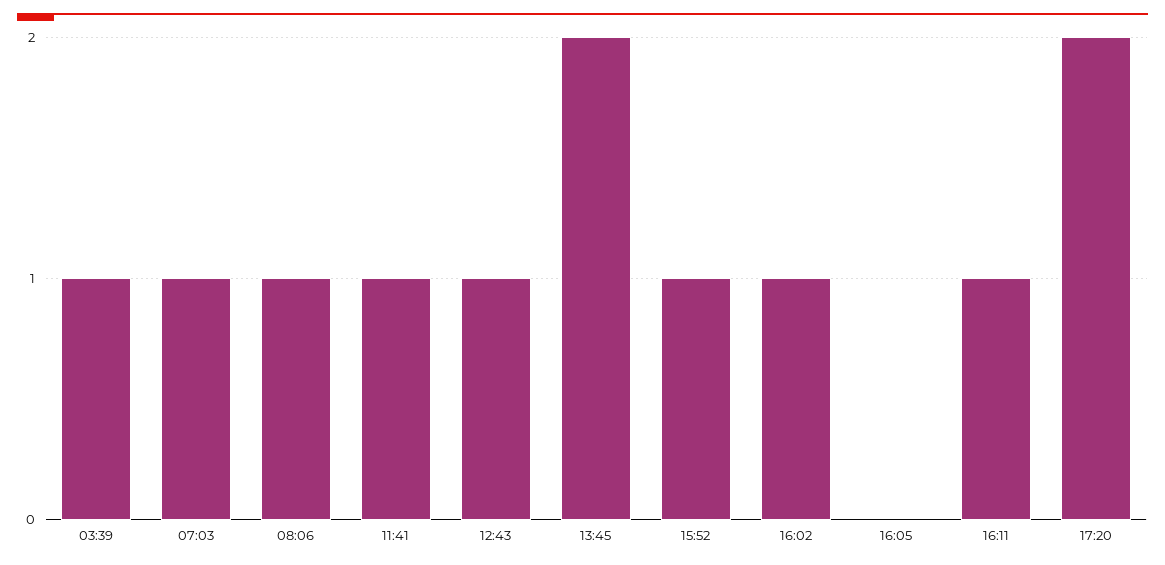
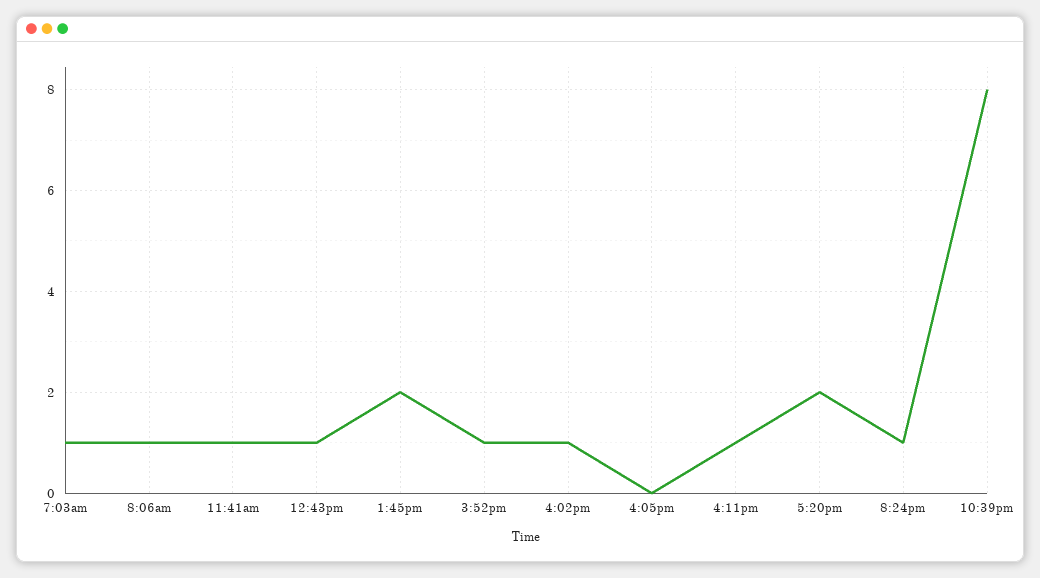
03:39: 1 -> none
8:24pm: none -> 1
10:39pm: none -> 8

